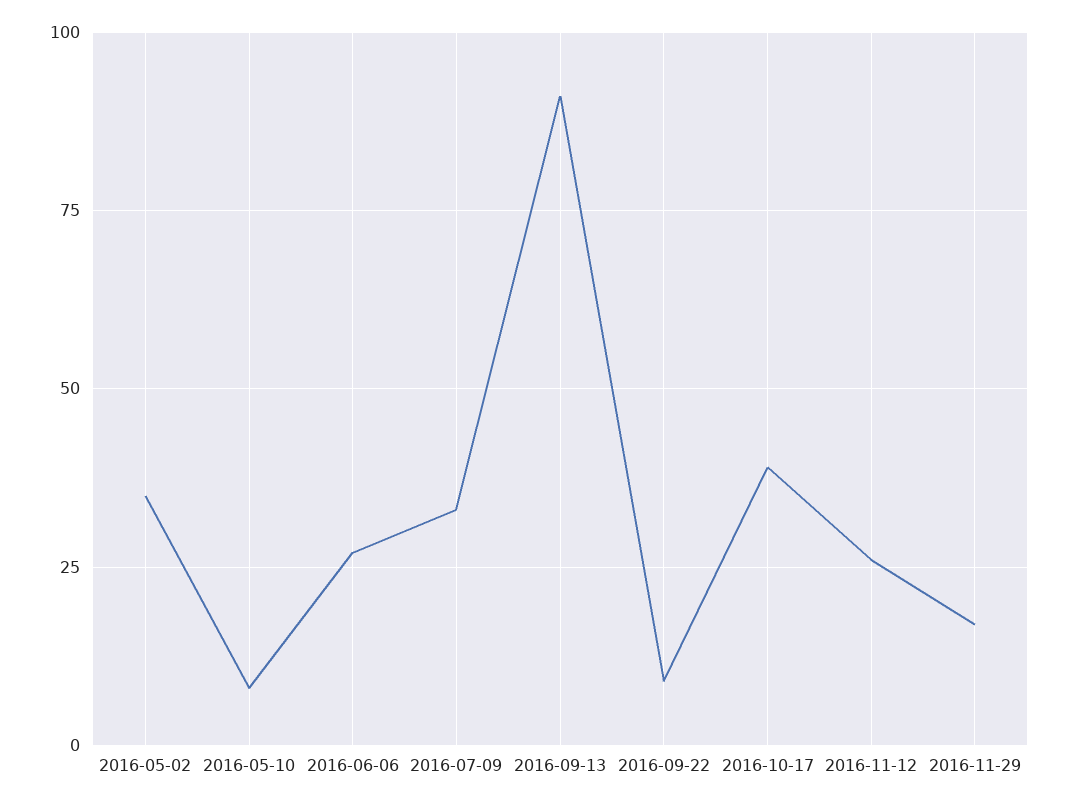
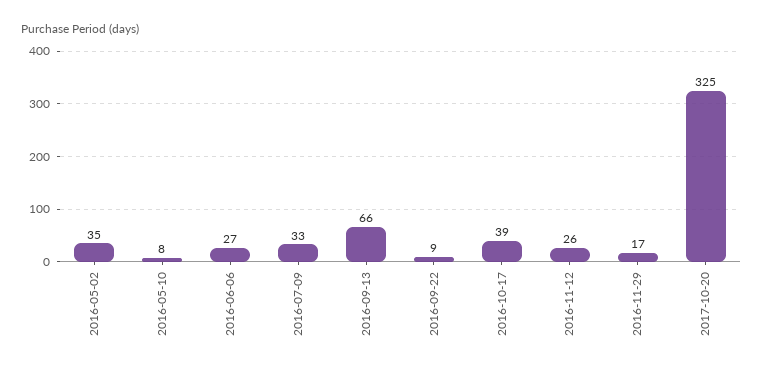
2016-09-13: 90 -> 66
2017-10-20: none -> 325

